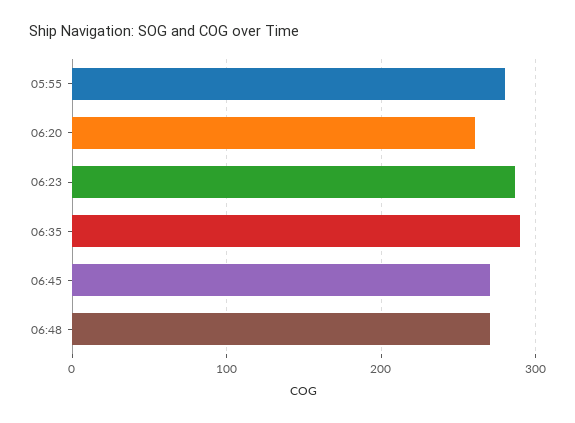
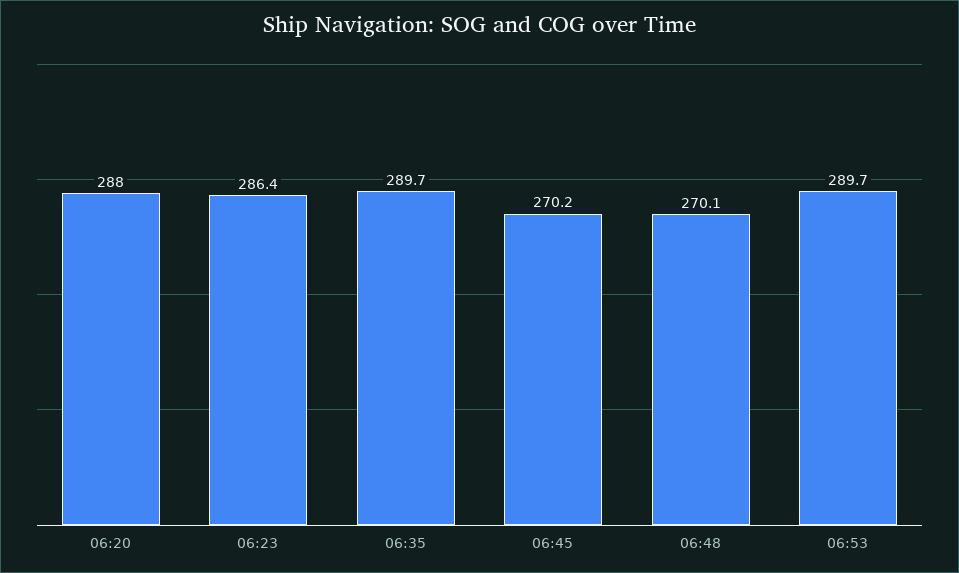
05:55: 280 -> none
06:20: 260 -> 288
06:53: none -> 289.7

